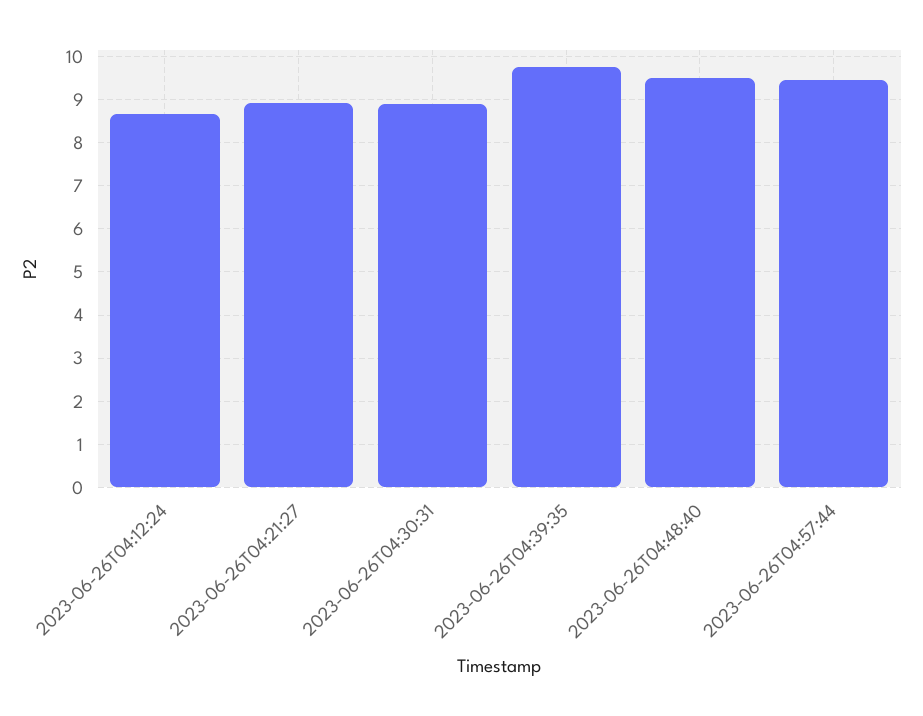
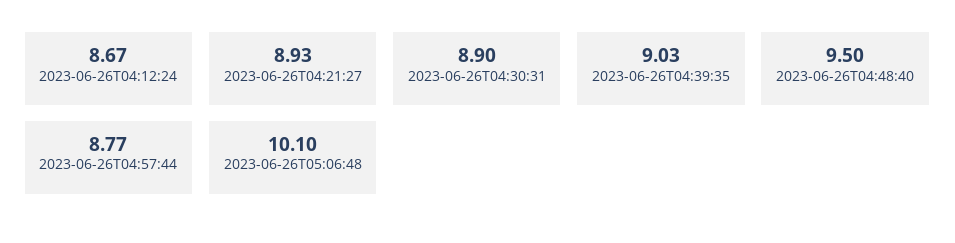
2023-06-26T04:39:35: 9.8 -> 9.03
2023-06-26T04:57:44: 9.4 -> 8.77
2023-06-26T05:06:48: none -> 10.1

